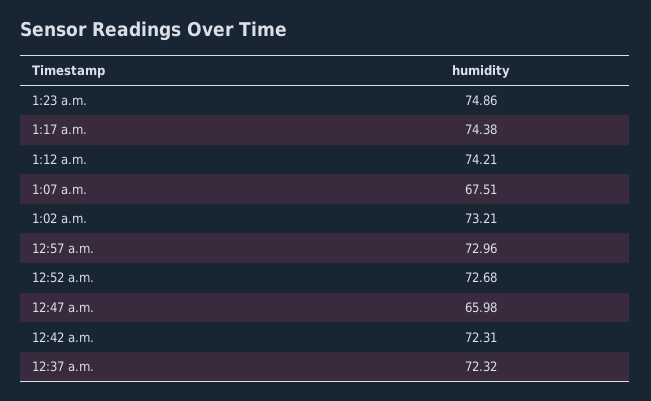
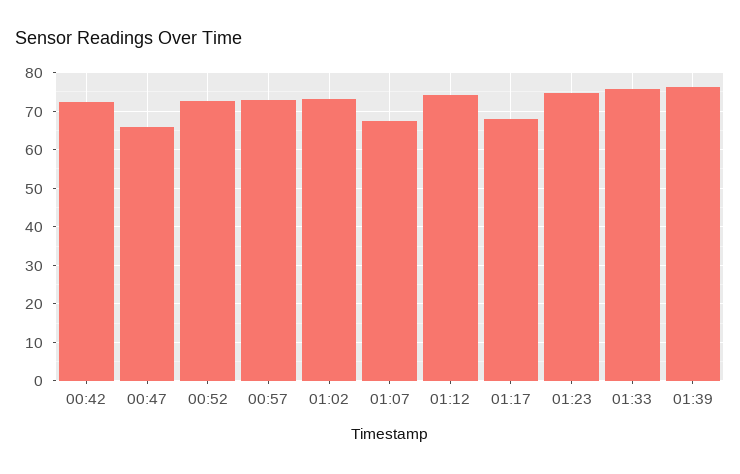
1:17 a.m.: 74.38 -> 68
12:37 a.m.: 72.32 -> none
01:33: none -> 76
01:39: none -> 76

